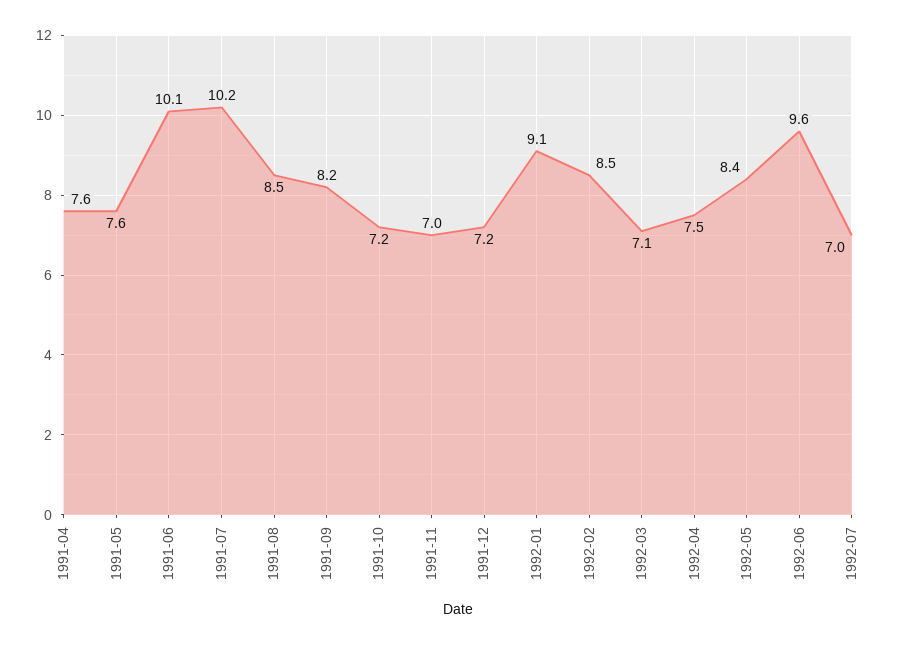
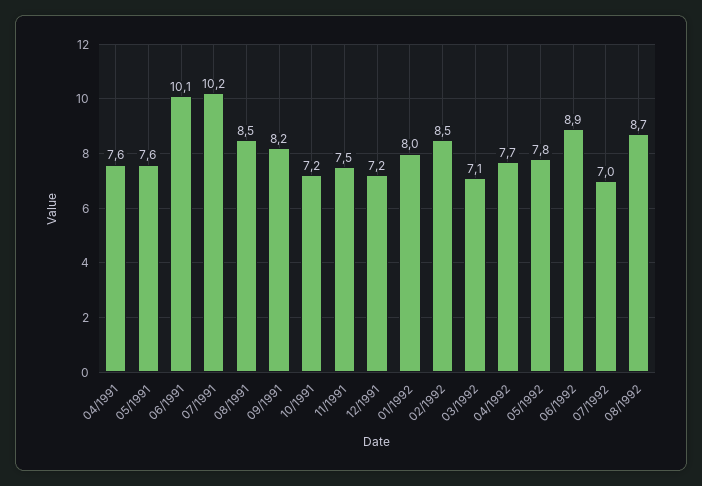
1991-11: 7 -> 7.5
1992-01: 9.1 -> 8
1992-04: 7.5 -> 7.7
1992-05: 8.4 -> 7.8
1992-06: 9.6 -> 8.9
08/1992: none -> 8.7

